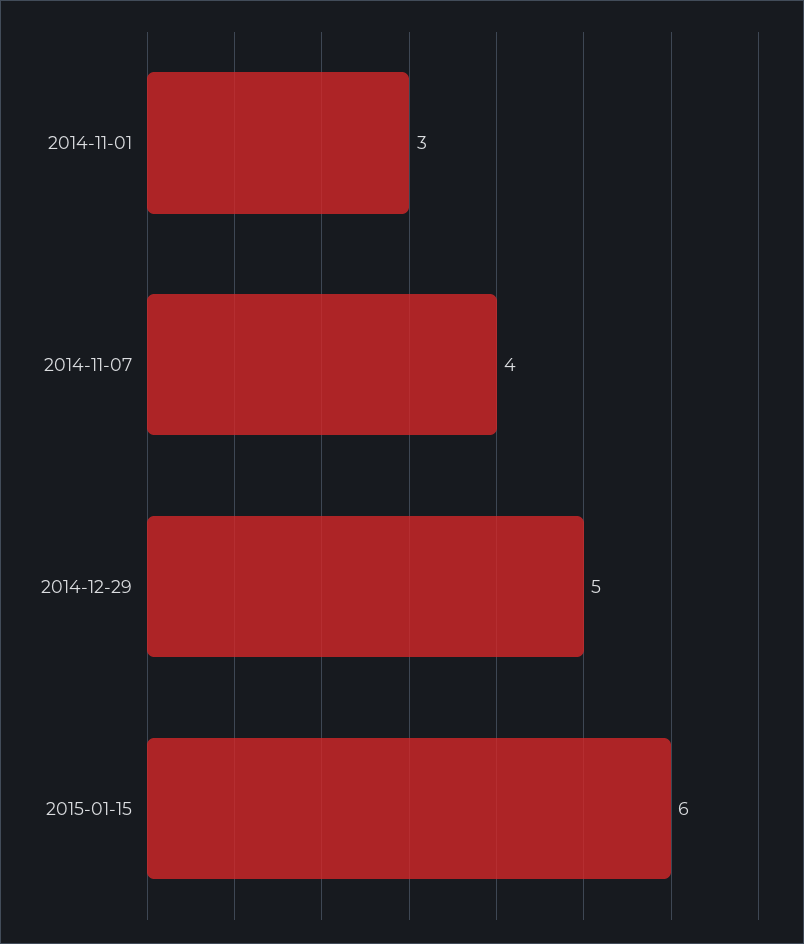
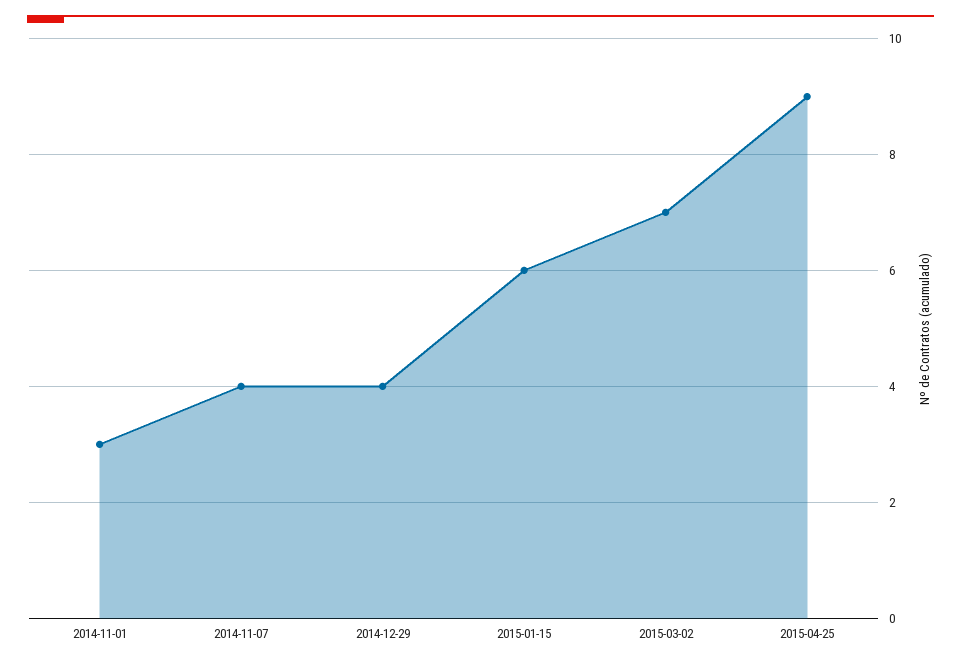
2014-12-29: 5 -> 4
2015-03-02: none -> 7
2015-04-25: none -> 9

